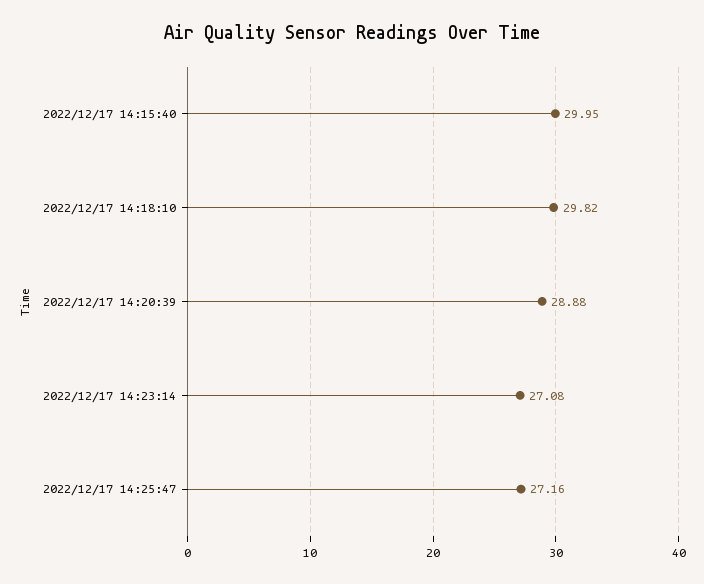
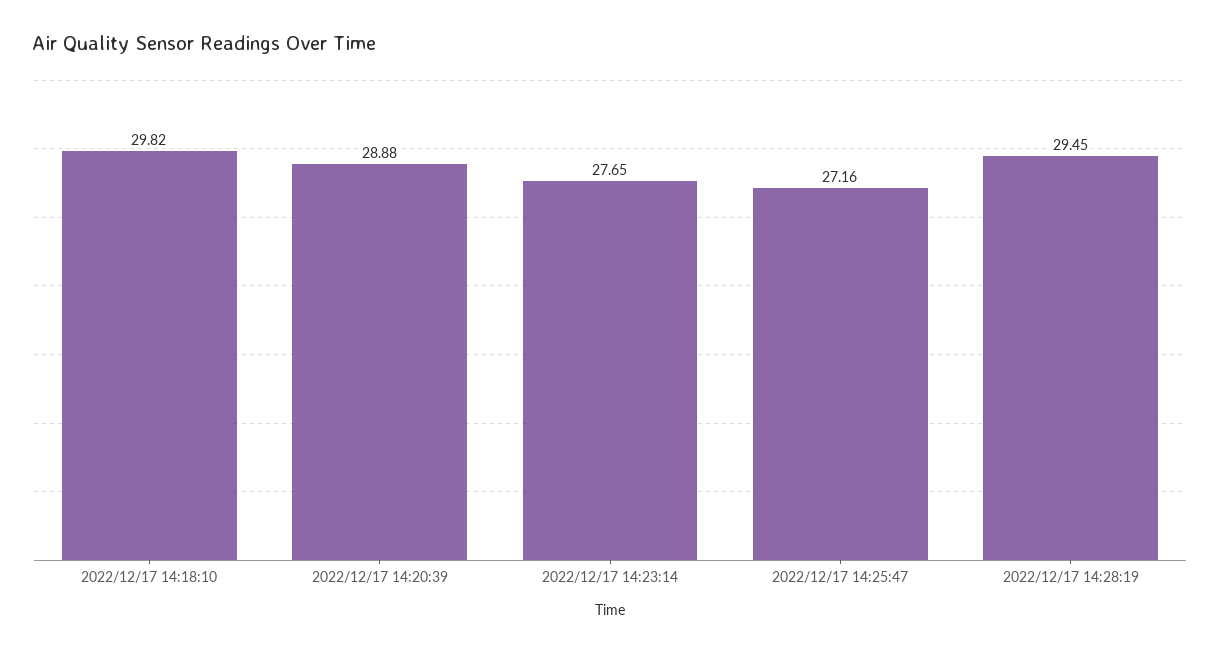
2022/12/17 14:15:40: 29.95 -> none
2022/12/17 14:23:14: 27.08 -> 27.65
2022/12/17 14:28:19: none -> 29.45

